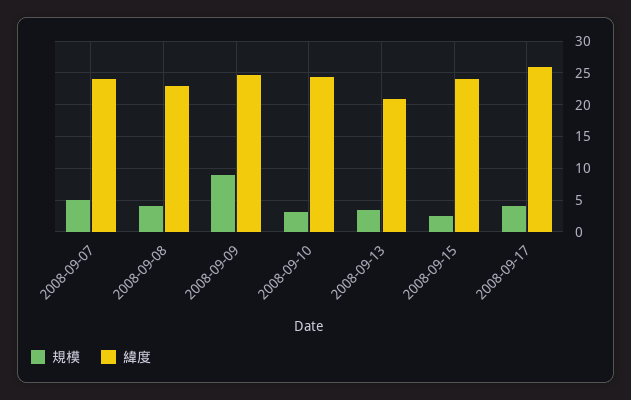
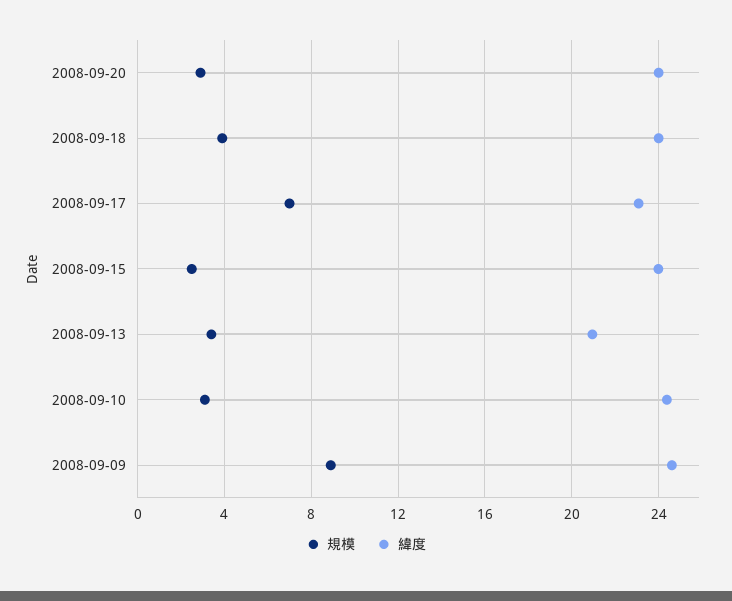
規模, 2008-09-07: 5 -> none
緯度, 2008-09-07: 24 -> none
規模, 2008-09-08: 4 -> none
緯度, 2008-09-08: 23 -> none
規模, 2008-09-17: 4 -> 7
緯度, 2008-09-17: 26 -> 23
規模, 2008-09-20: none -> 3
緯度, 2008-09-20: none -> 24
規模, 2008-09-18: none -> 4
緯度, 2008-09-18: none -> 24

